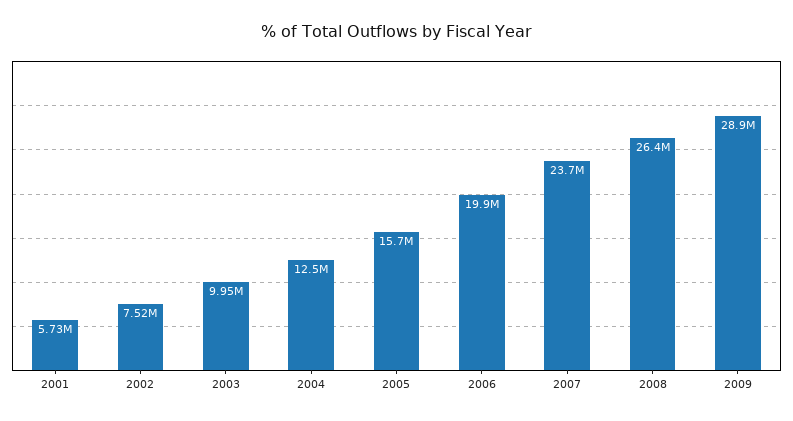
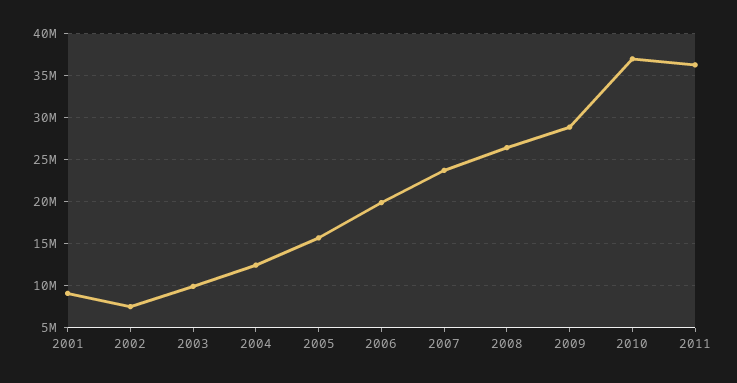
2001: 5730000 -> 9000000
2010: none -> 37000000
2011: none -> 36000000

